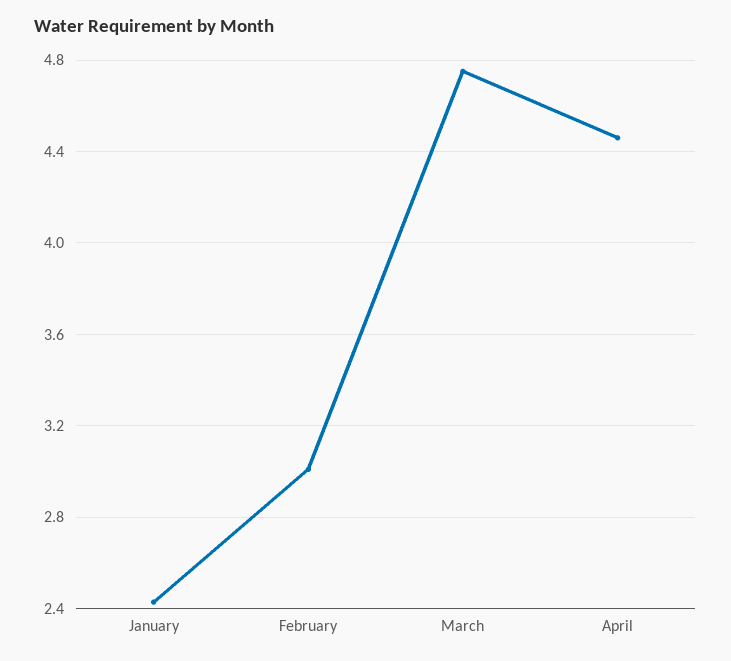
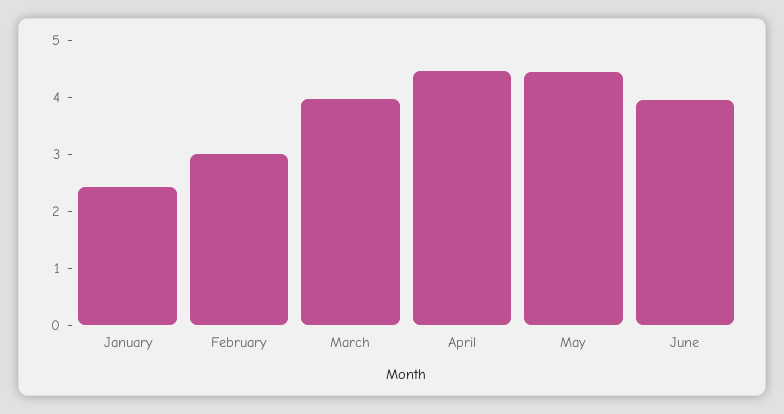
March: 4.75 -> 4
May: none -> 4.4
June: none -> 4

